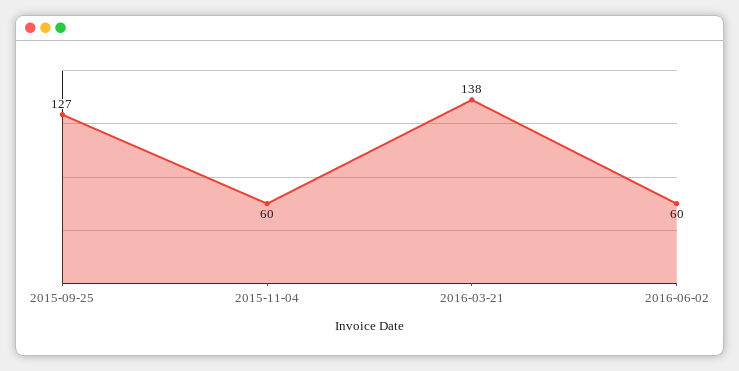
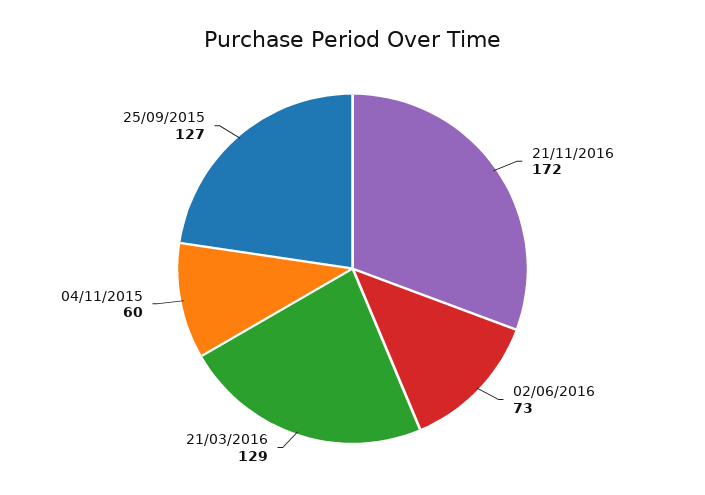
2016-03-21: 138 -> 129
2016-06-02: 60 -> 73
21/11/2016: none -> 172

